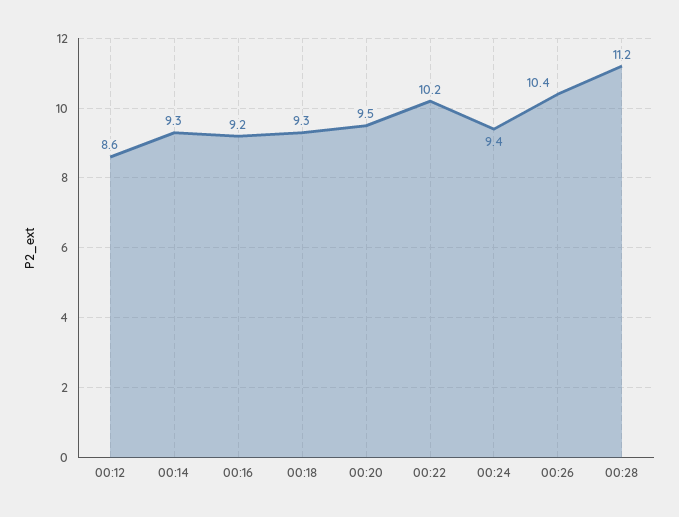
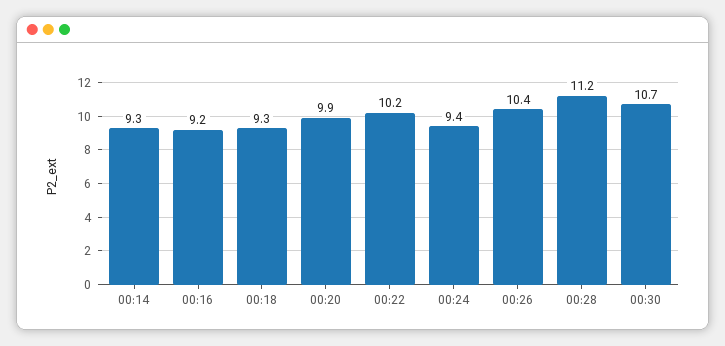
00:12: 8.6 -> none
00:20: 9.5 -> 9.9
00:30: none -> 10.7

